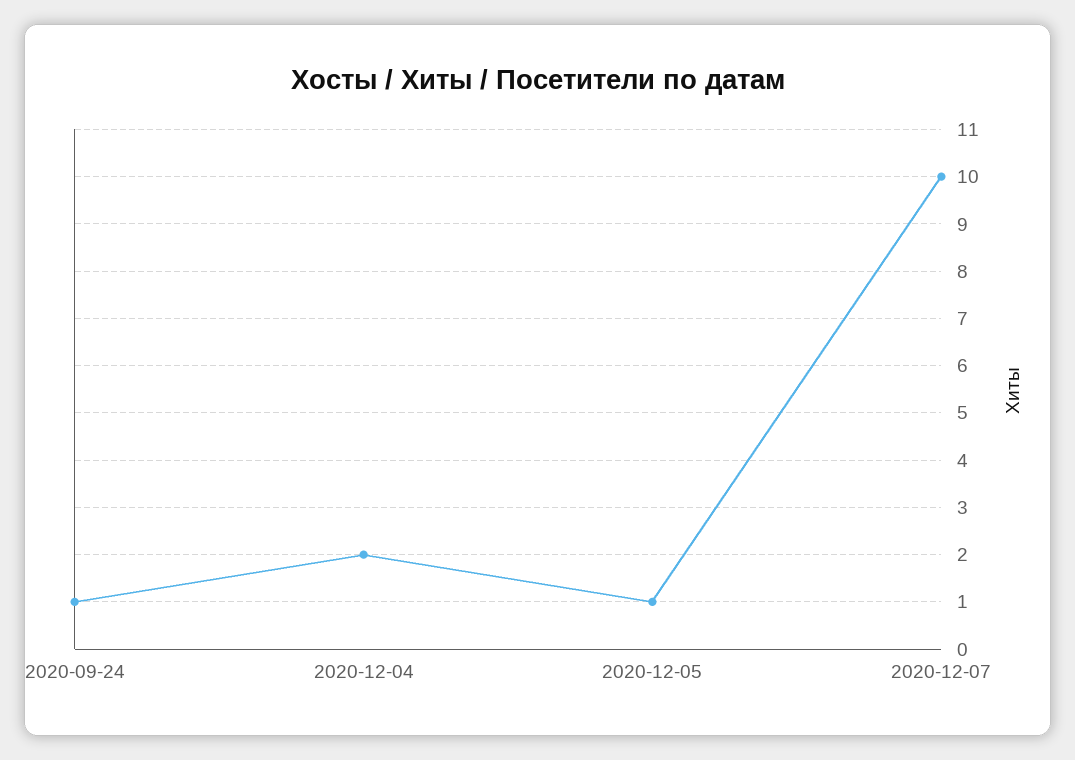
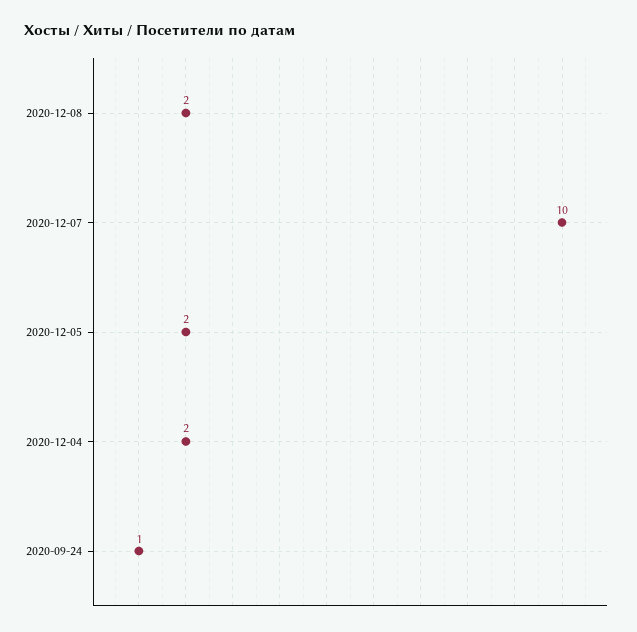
2020-12-05: 1 -> 2
2020-12-08: none -> 2

